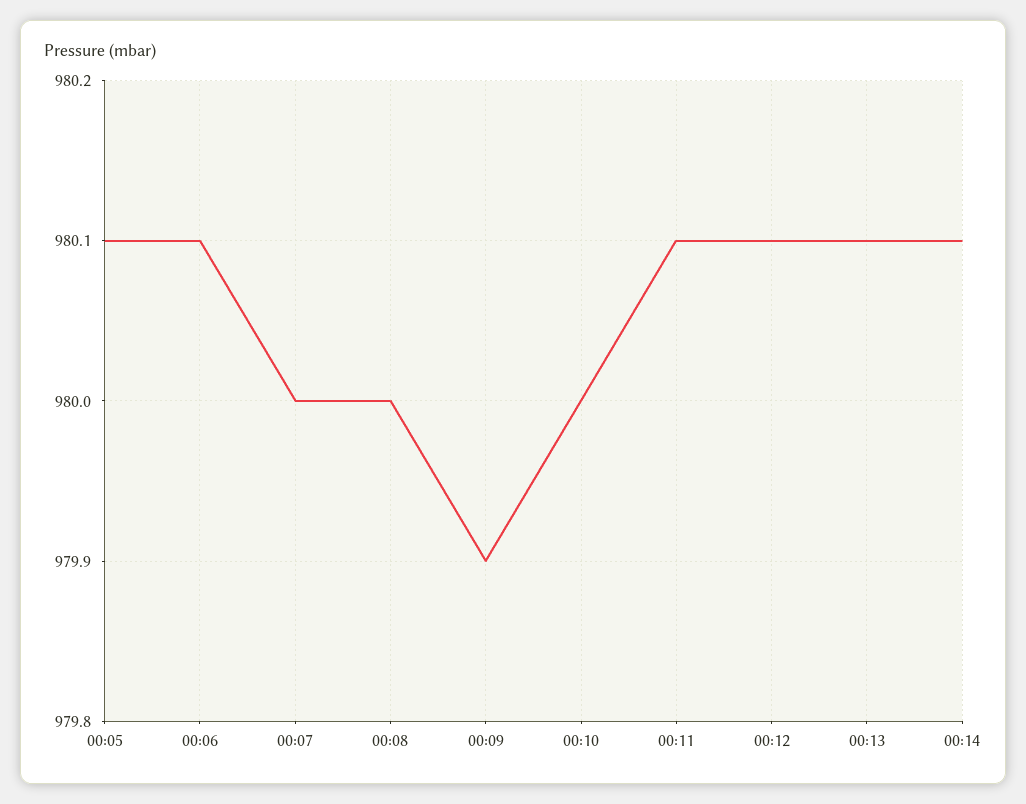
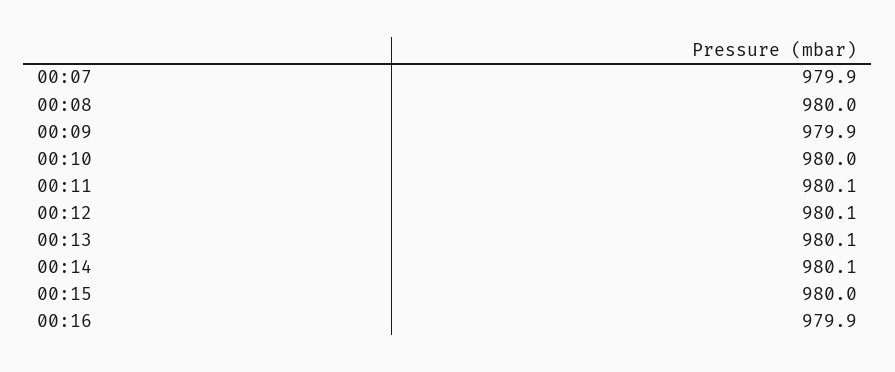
00:05: 980.1 -> none
00:06: 980.1 -> none
00:07: 980 -> 979.9
00:15: none -> 980
00:16: none -> 979.9

